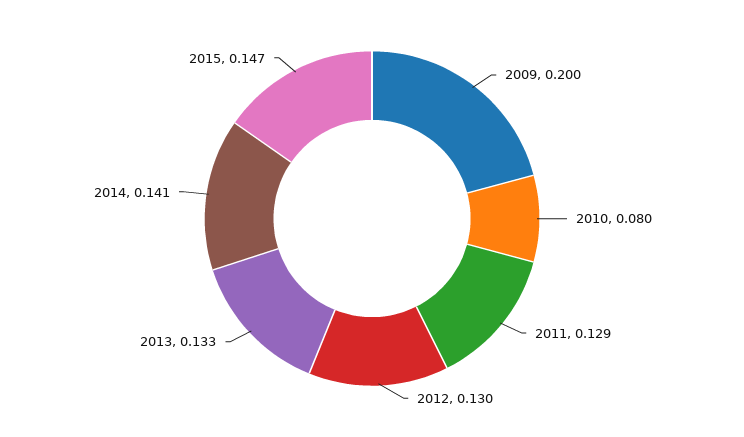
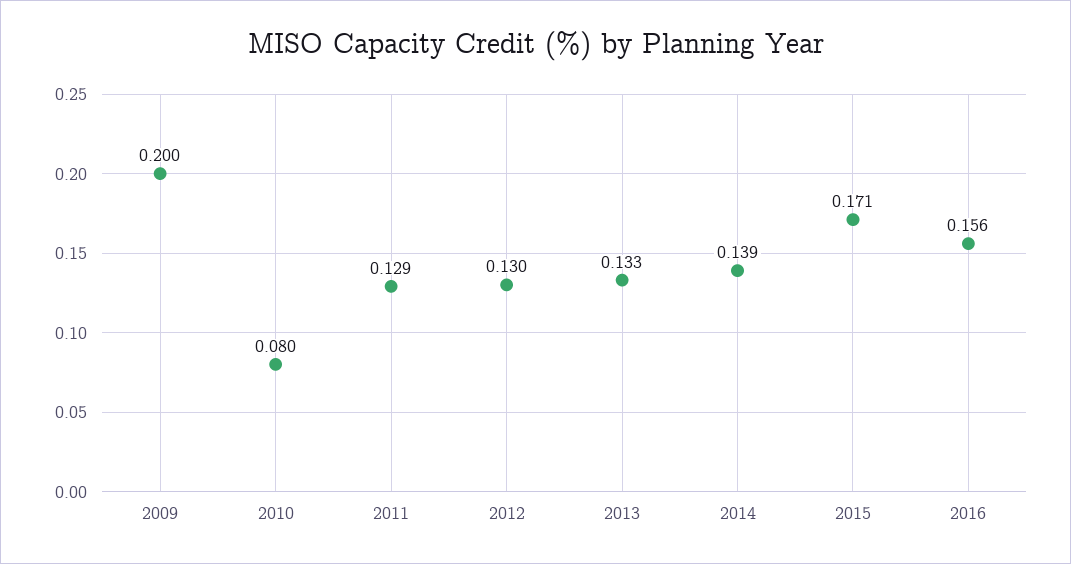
2014: 0.141 -> 0.139
2015: 0.147 -> 0.171
2016: none -> 0.156

